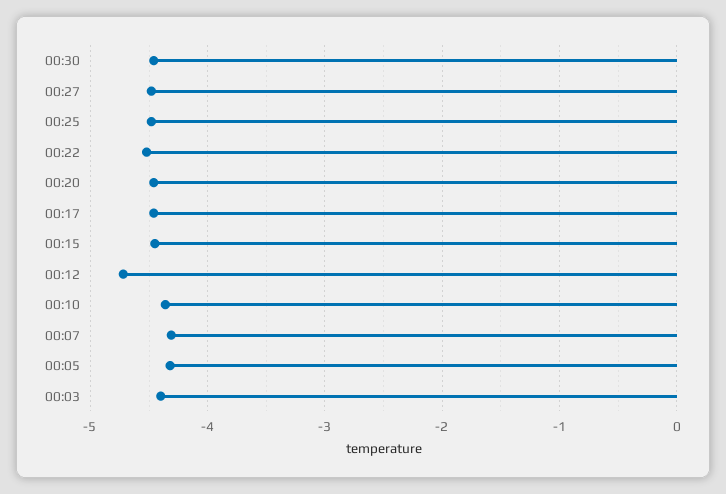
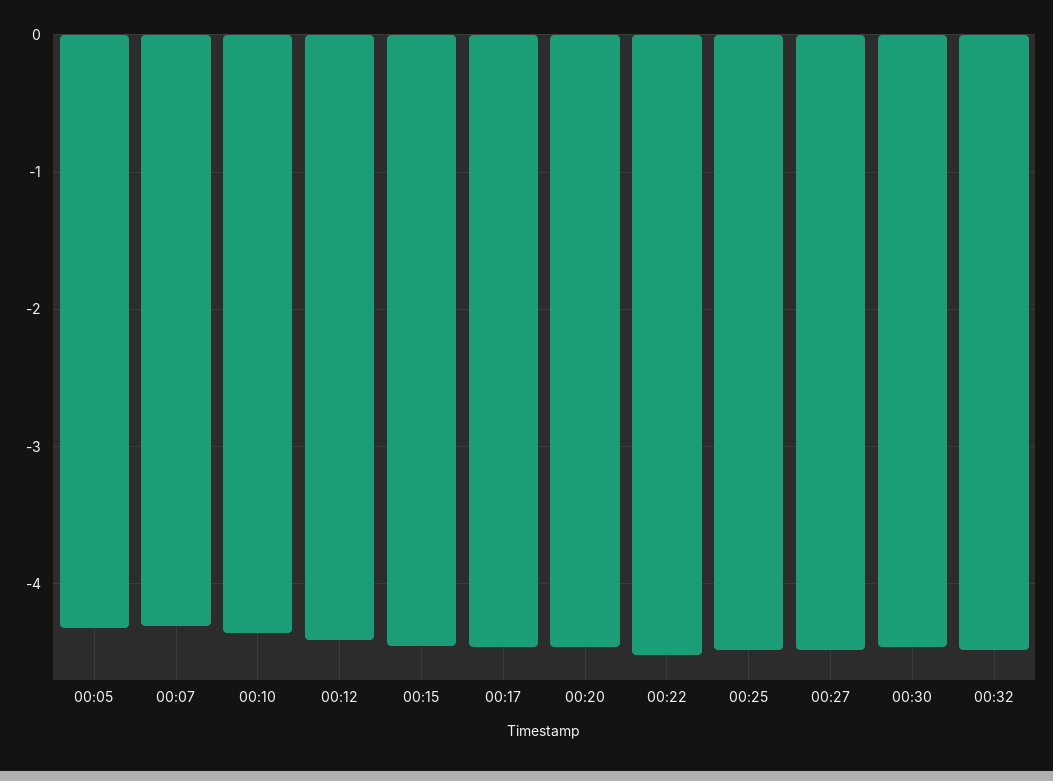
00:12: -4.7 -> -4.4
00:03: -4.4 -> none
00:32: none -> -4.5

